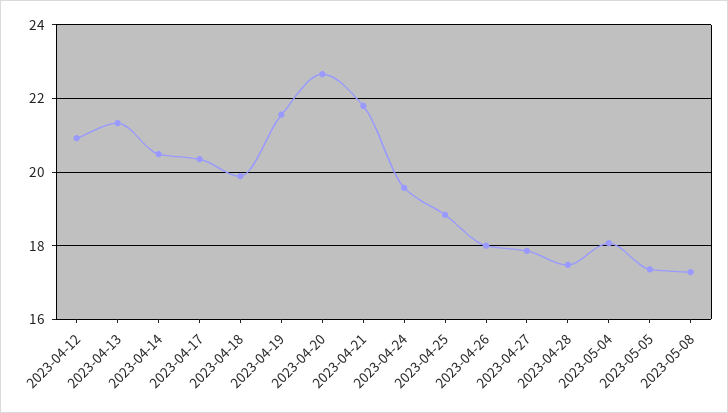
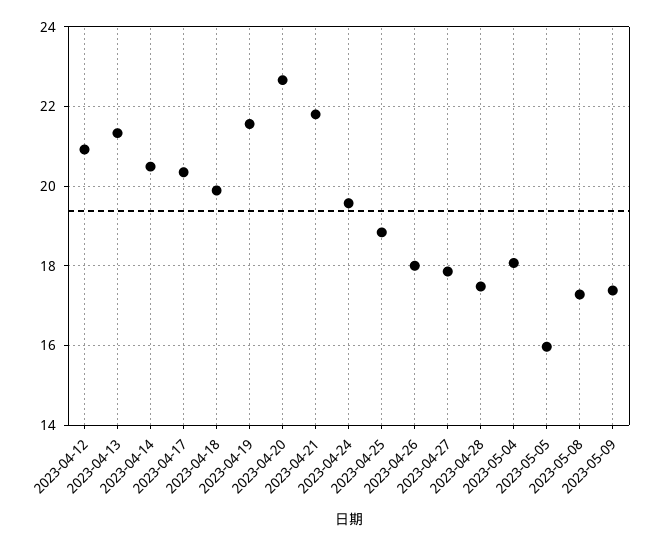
2023-05-05: 17.4 -> 16
2023-05-09: none -> 17.4

